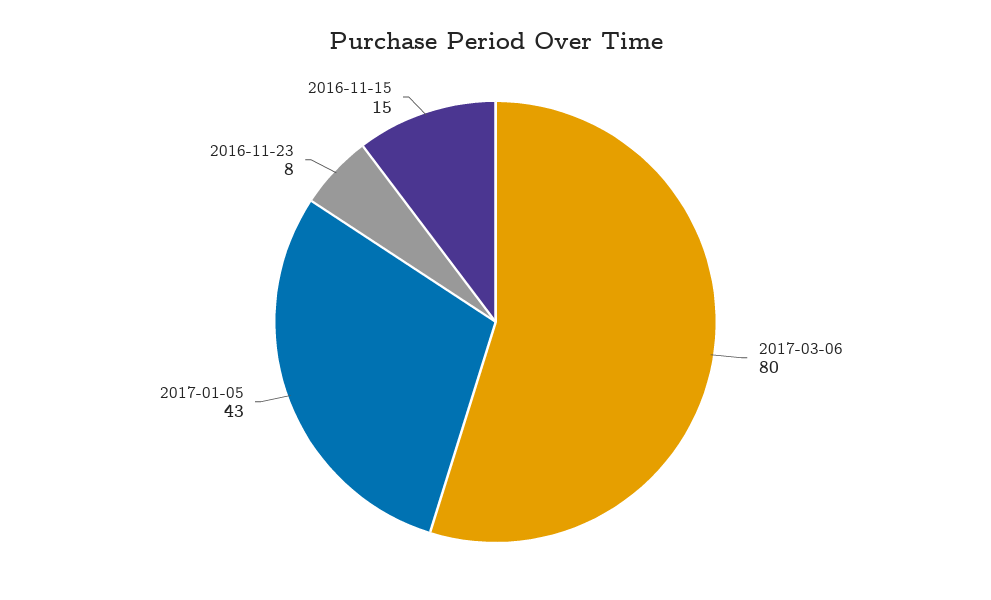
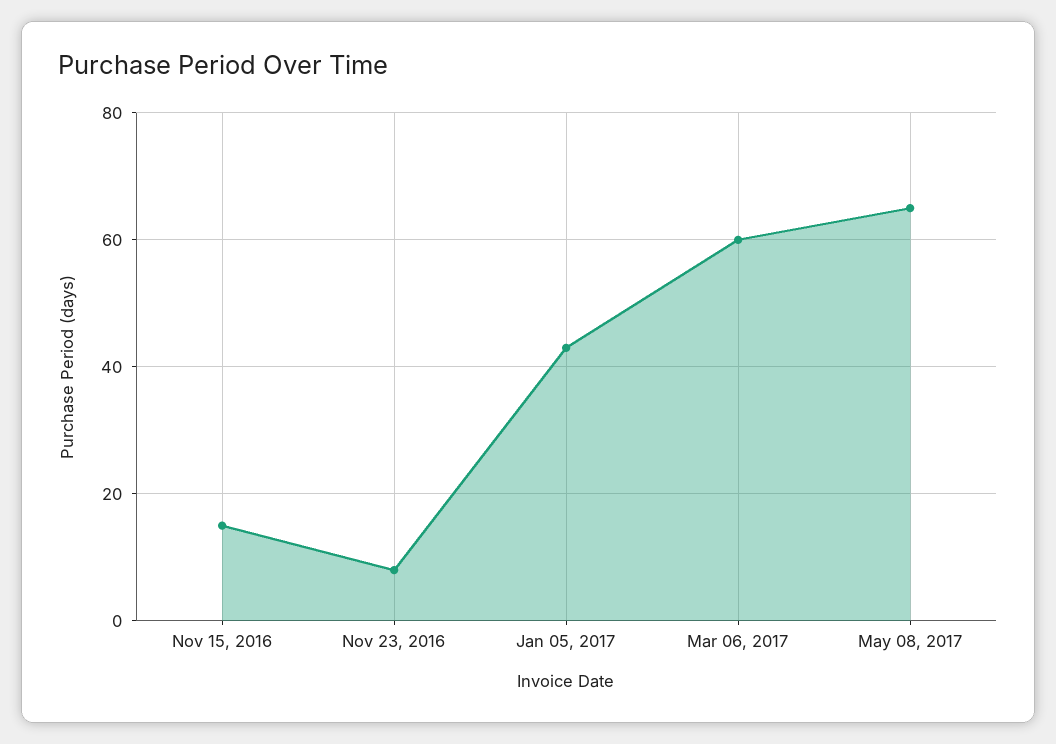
2017-03-06: 80 -> 60
May 08, 2017: none -> 65

